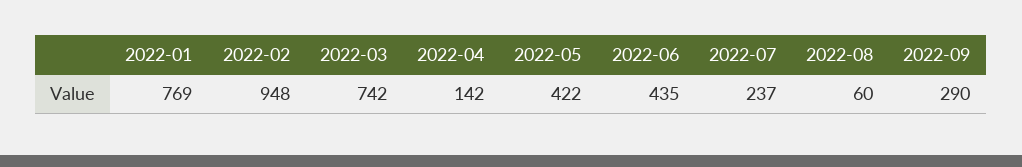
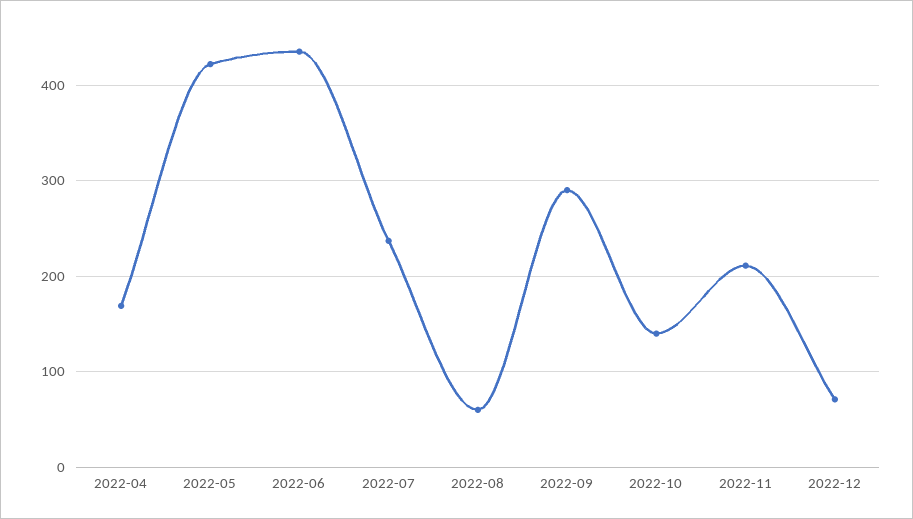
2022-01: 769 -> none
2022-02: 948 -> none
2022-03: 742 -> none
2022-04: 142 -> 170
2022-10: none -> 140
2022-11: none -> 210
2022-12: none -> 70

